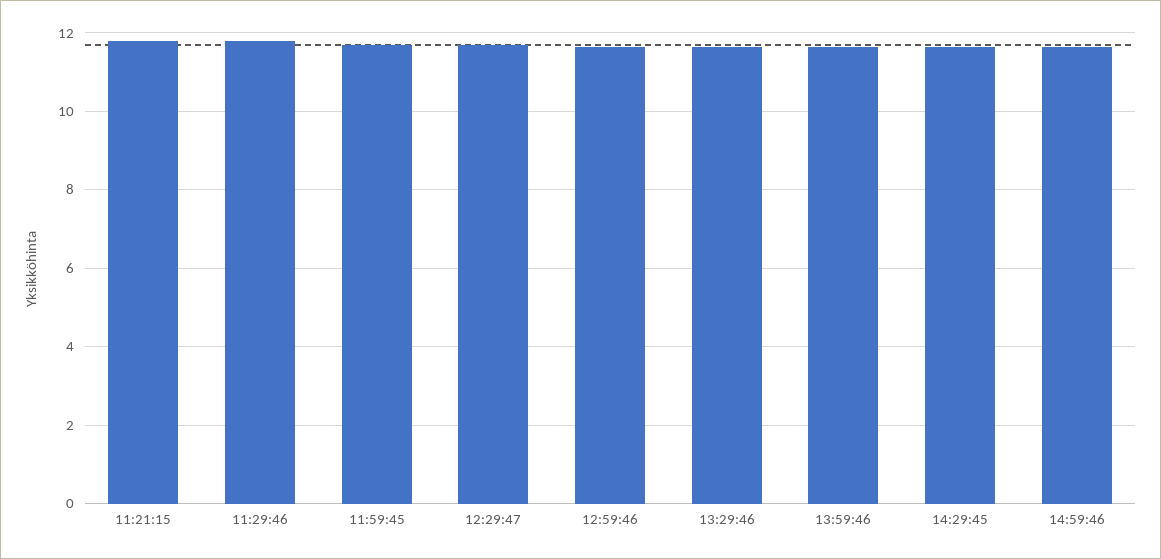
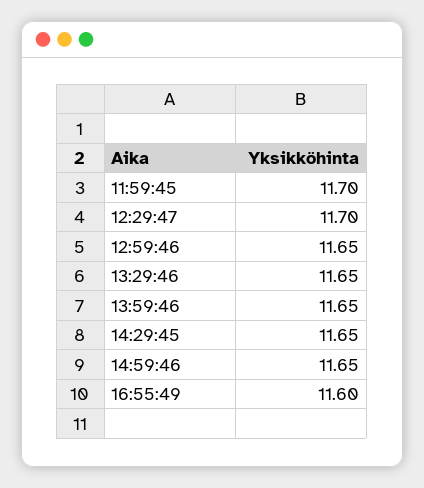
11:21:15: 11.8 -> none
11:29:46: 11.8 -> none
16:55:49: none -> 11.6

